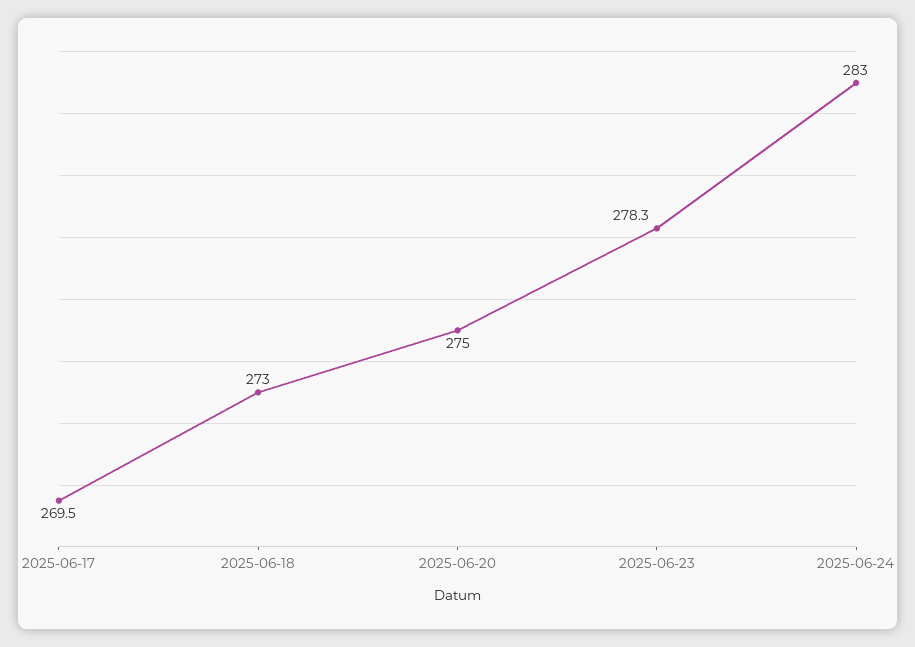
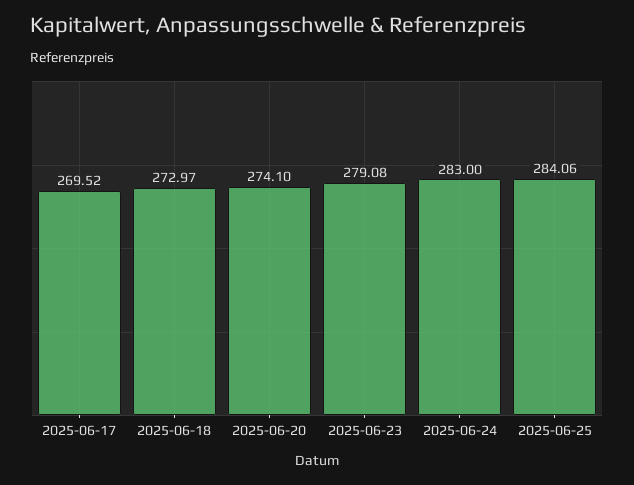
2025-06-20: 275 -> 274.1
2025-06-23: 278.3 -> 279.08
2025-06-25: none -> 284.06

